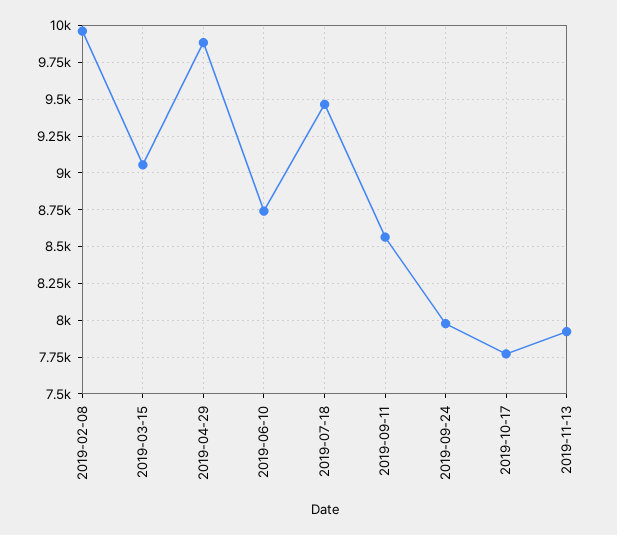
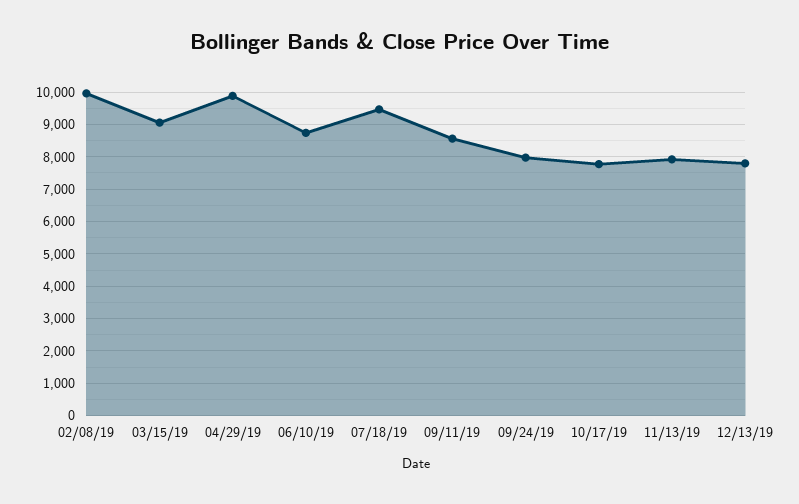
12/13/19: none -> 7800

